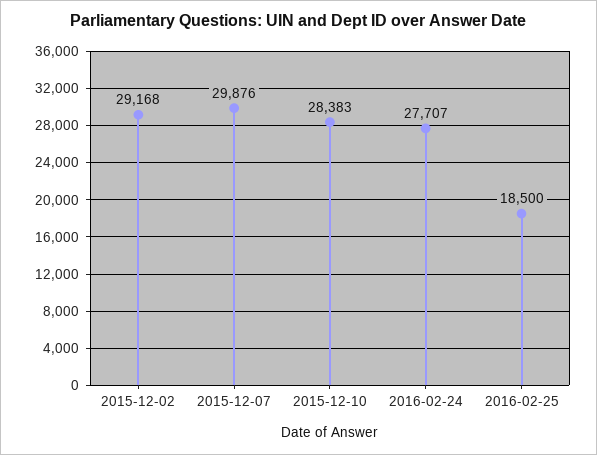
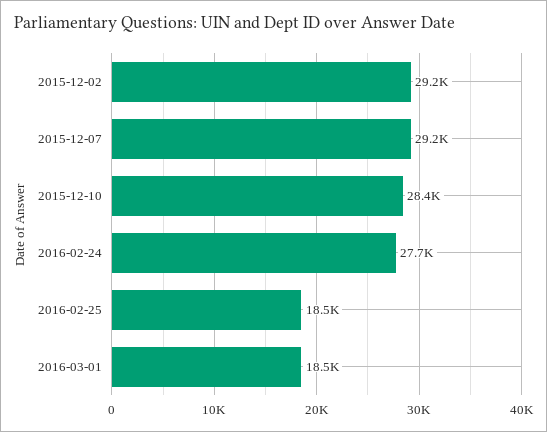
2015-12-07: 29876 -> 29200
2016-03-01: none -> 18500

